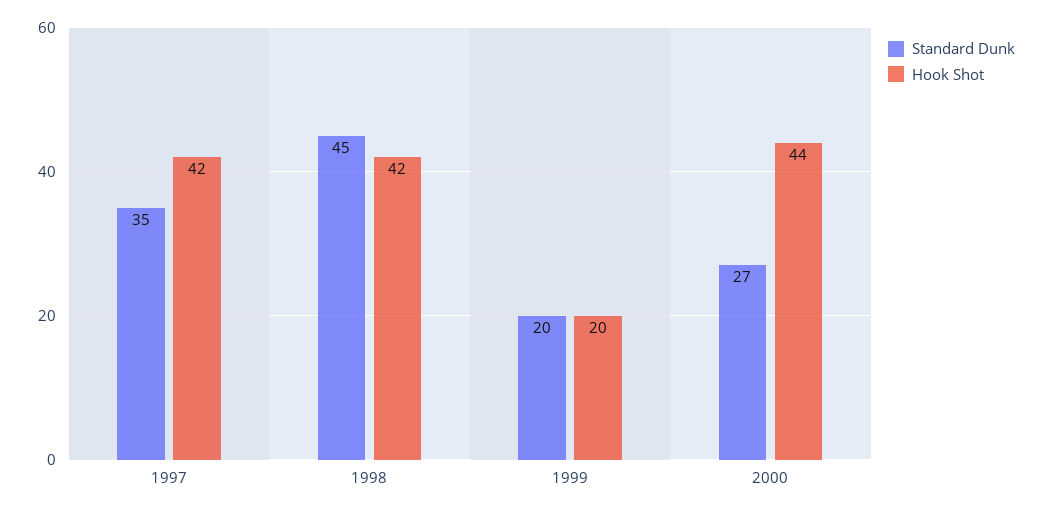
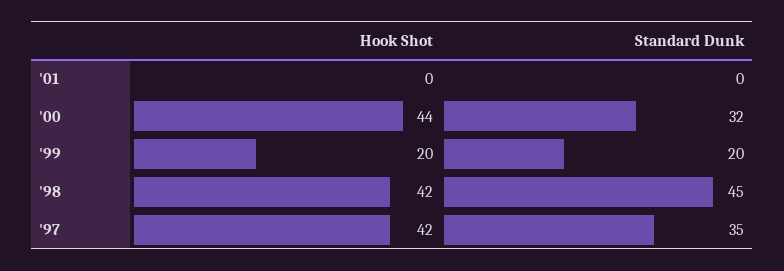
Standard Dunk, 2000: 27 -> 32
Hook Shot, '01: none -> 0
Standard Dunk, '01: none -> 0

